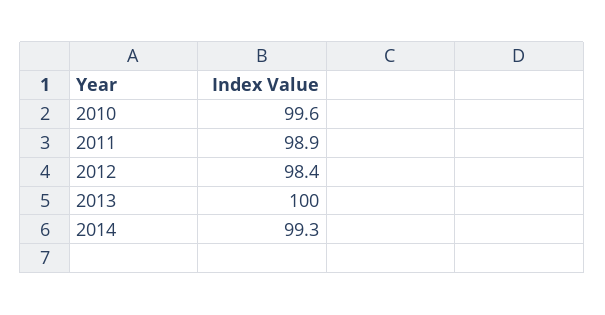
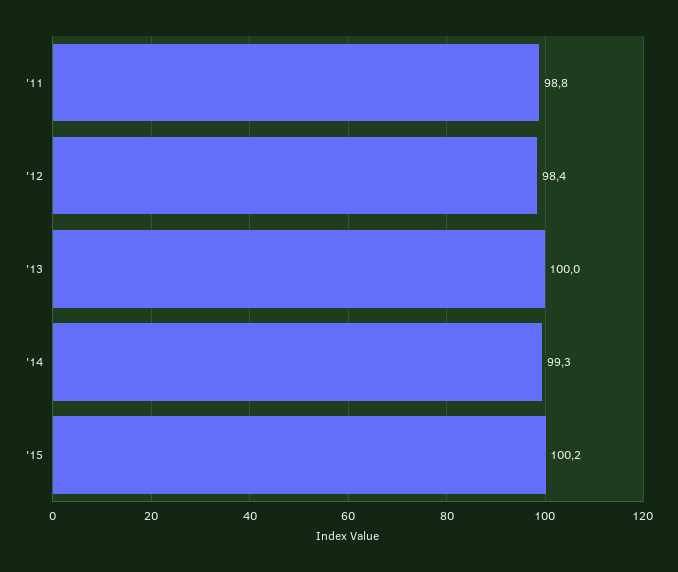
2010: 99.6 -> none
2011: 98.9 -> 98.8
'15: none -> 100.2

